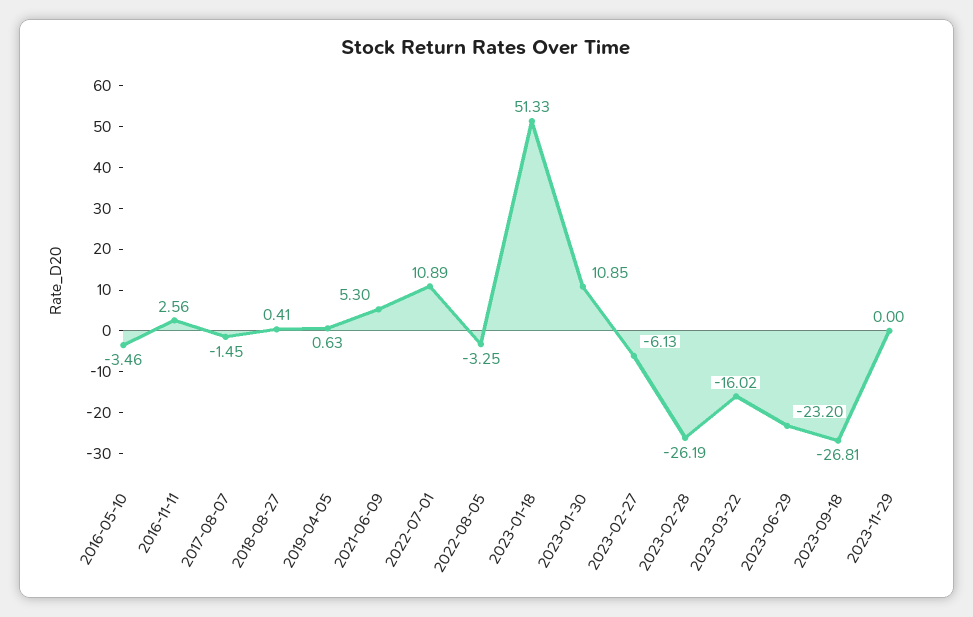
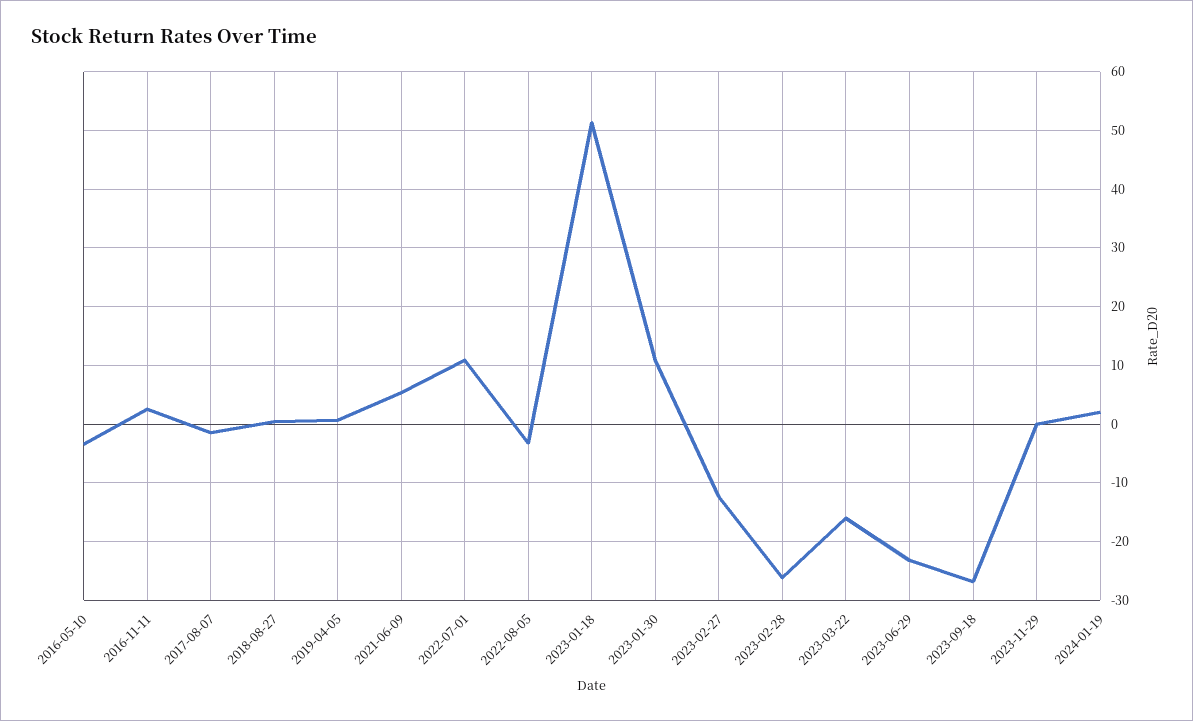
2023-02-27: -6.13 -> -12
2024-01-19: none -> 2

